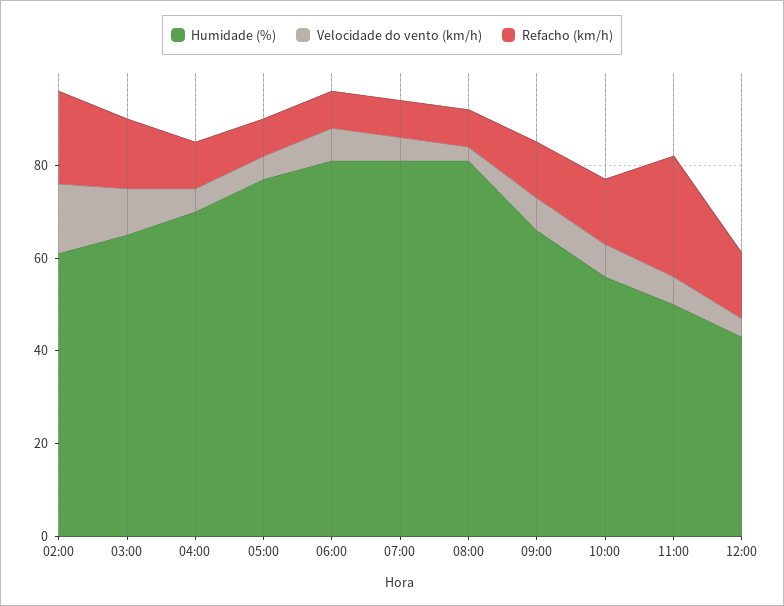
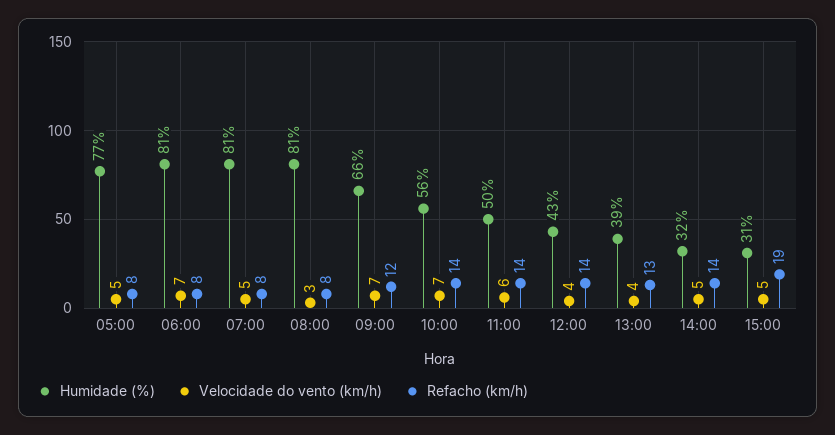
Humidade (%), 02:00: 60 -> none
Velocidade do vento (km/h), 02:00: 15 -> none
Refacho (km/h), 02:00: 20 -> none
Humidade (%), 03:00: 65 -> none
Velocidade do vento (km/h), 03:00: 10 -> none
Refacho (km/h), 03:00: 15 -> none
Humidade (%), 04:00: 70 -> none
Velocidade do vento (km/h), 04:00: 5 -> none
Refacho (km/h), 04:00: 10 -> none
Refacho (km/h), 11:00: 25 -> 14
Humidade (%), 13:00: none -> 39
Velocidade do vento (km/h), 13:00: none -> 4
Refacho (km/h), 13:00: none -> 13
Humidade (%), 14:00: none -> 32
Velocidade do vento (km/h), 14:00: none -> 5
Refacho (km/h), 14:00: none -> 14
Humidade (%), 15:00: none -> 31
Velocidade do vento (km/h), 15:00: none -> 5
Refacho (km/h), 15:00: none -> 19

